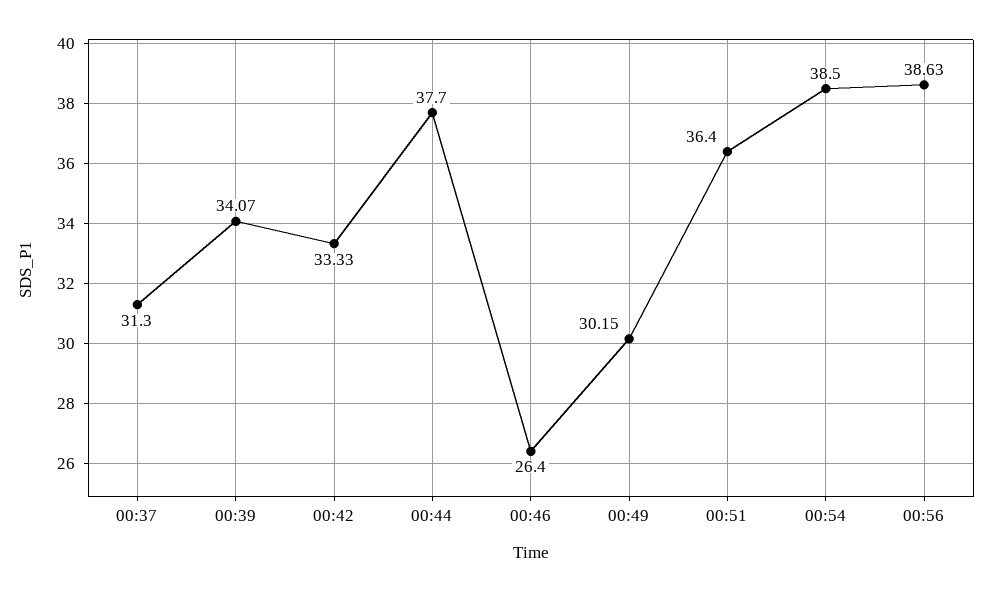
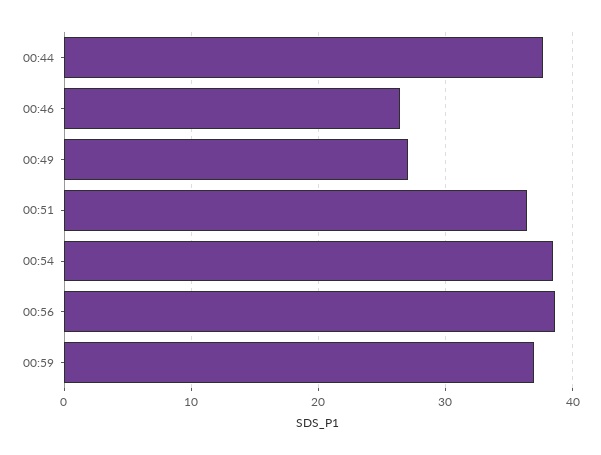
00:37: 31.3 -> none
00:39: 34.07 -> none
00:42: 33.33 -> none
00:49: 30.15 -> 27
00:59: none -> 37

